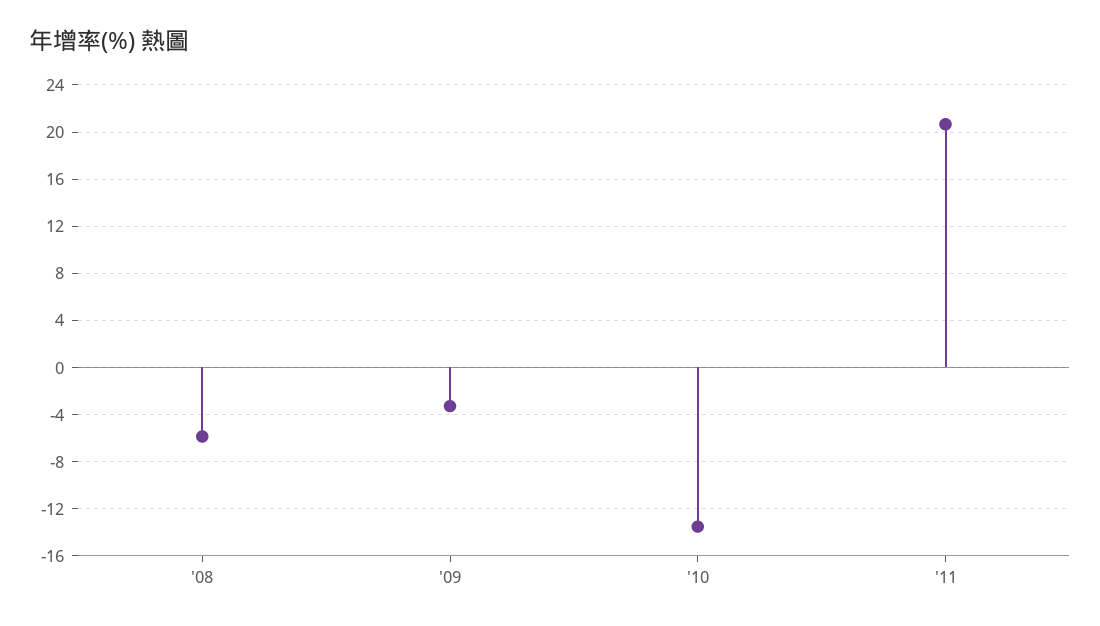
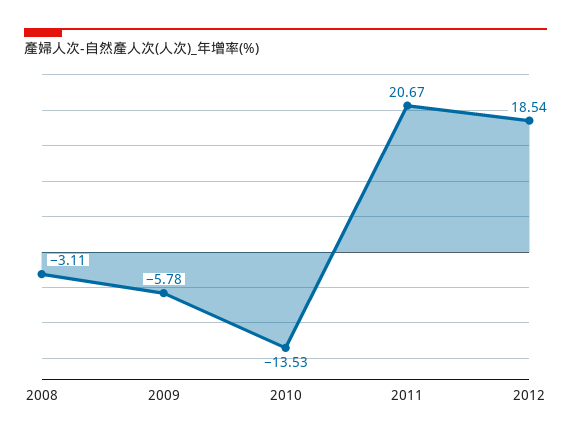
'08: -6 -> -3.11
'09: -3 -> -5.78
2012: none -> 18.54

